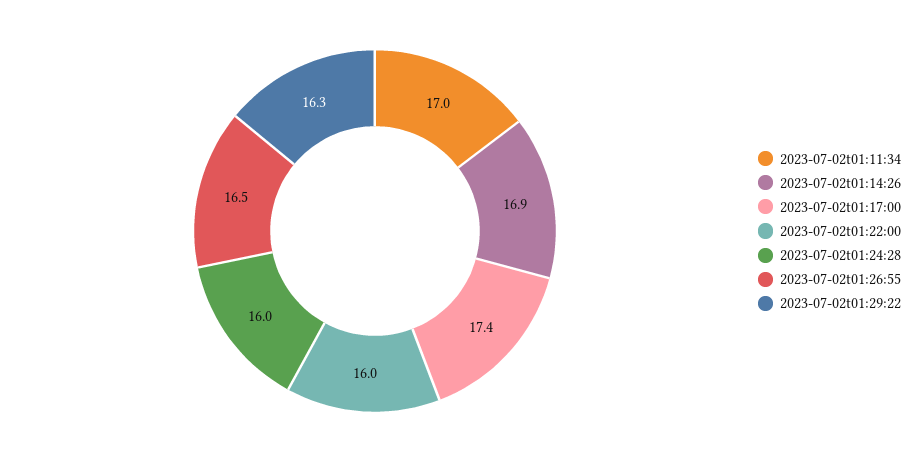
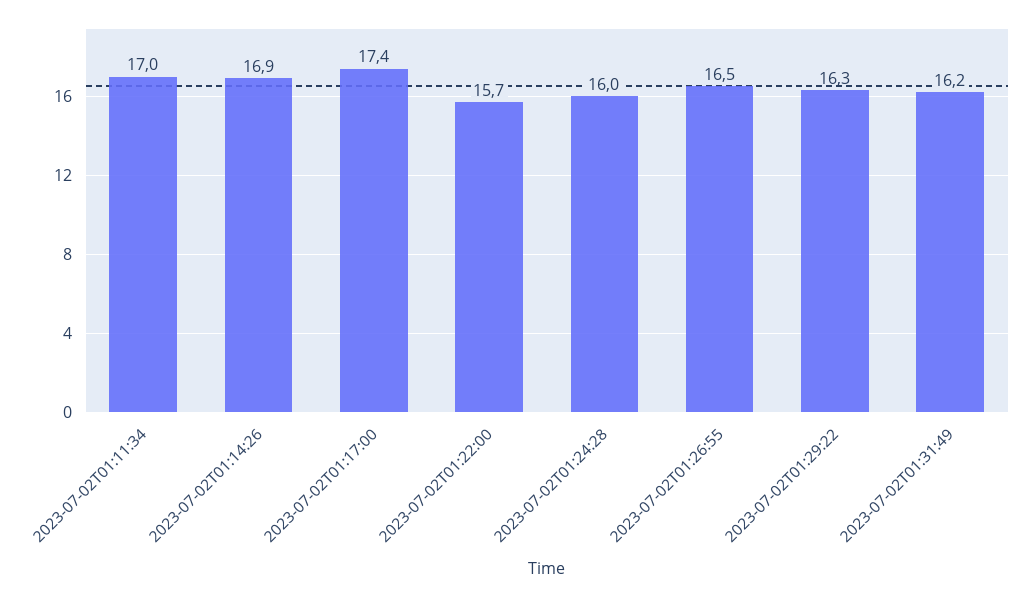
2023-07-02t01:22:00: 16 -> 15.7
2023-07-02T01:31:49: none -> 16.2

